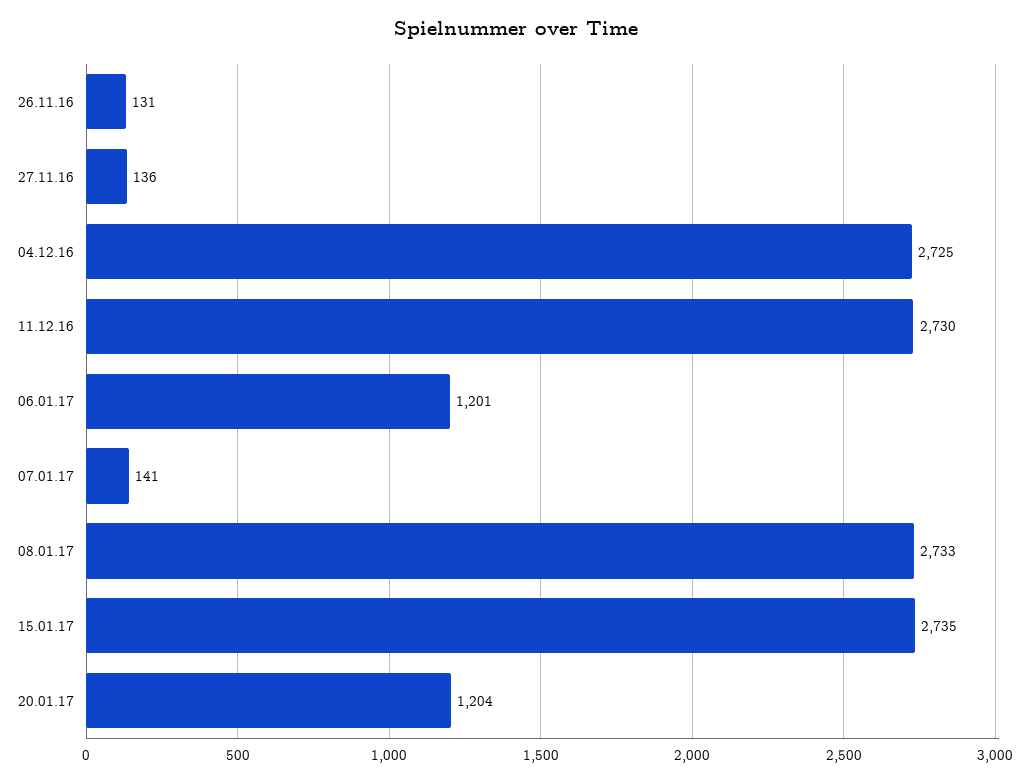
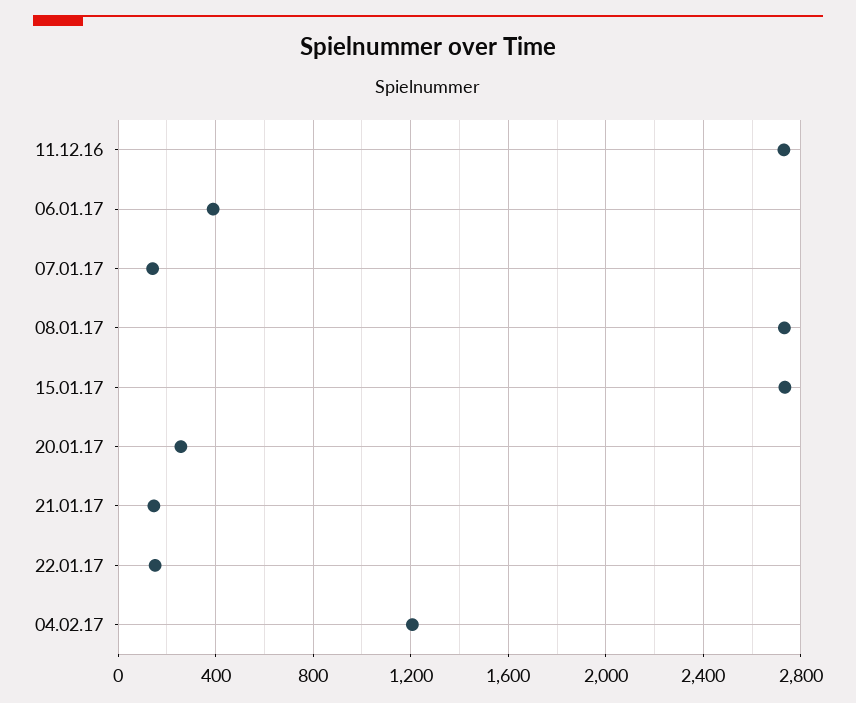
26.11.16: 131 -> none
27.11.16: 136 -> none
04.12.16: 2725 -> none
06.01.17: 1201 -> 400
20.01.17: 1204 -> 250
21.01.17: none -> 150
22.01.17: none -> 150
04.02.17: none -> 1200

